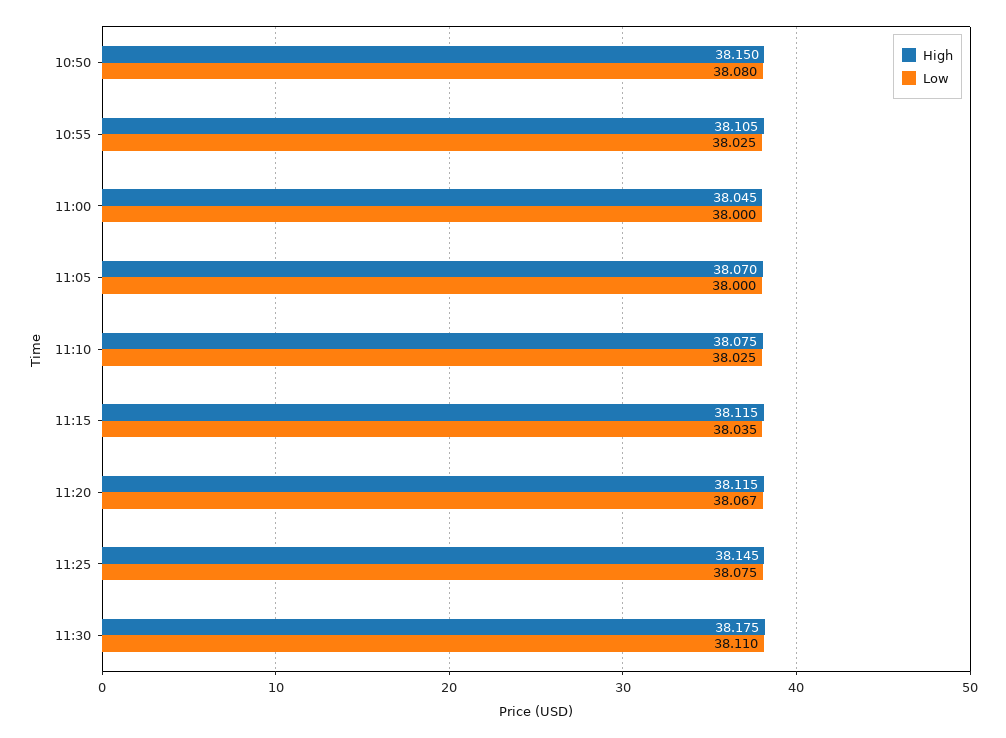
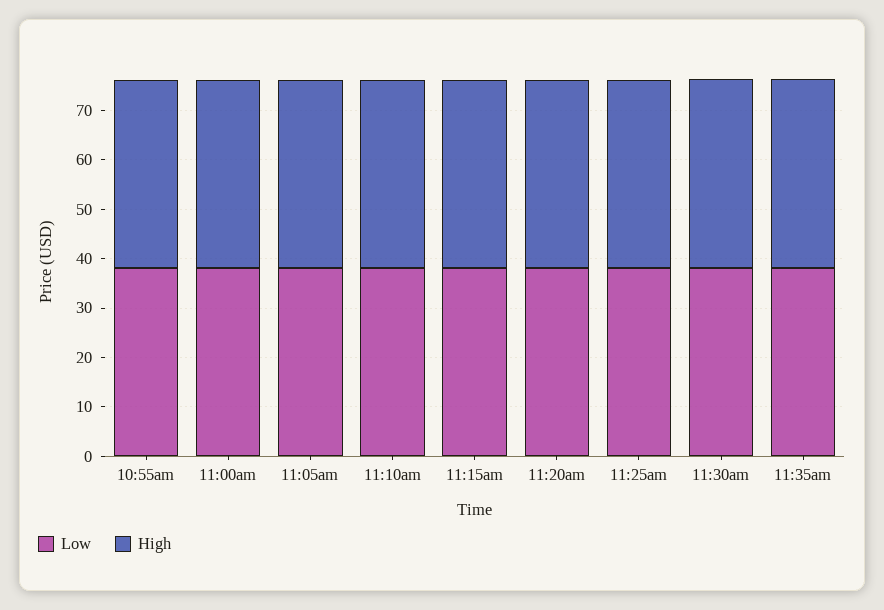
High, 10:50: 38.15 -> none
Low, 10:50: 38.08 -> none
Low, 11:35am: none -> 38
High, 11:35am: none -> 38

